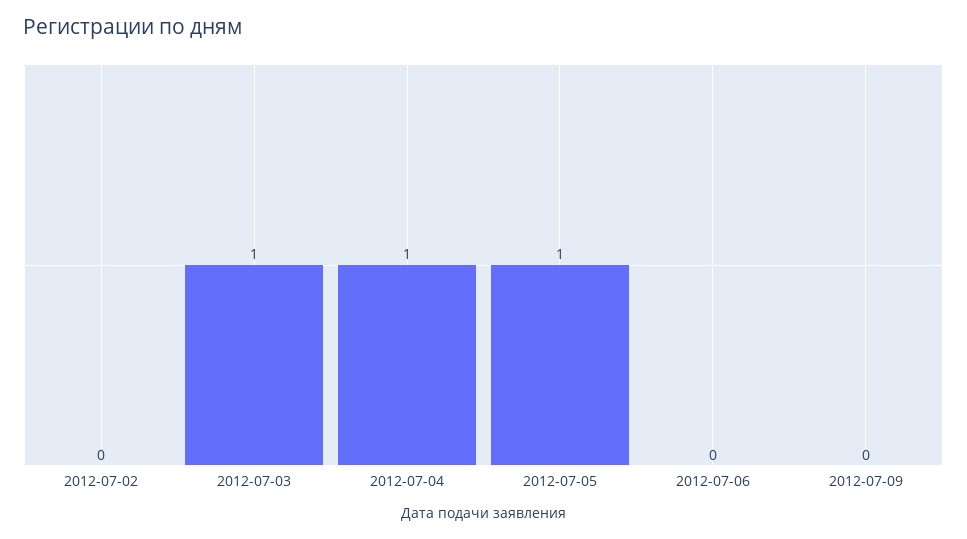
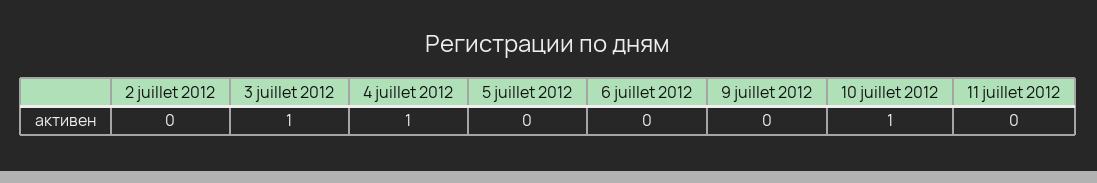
2012-07-05: 1 -> 0
10 juillet 2012: none -> 1
11 juillet 2012: none -> 0

